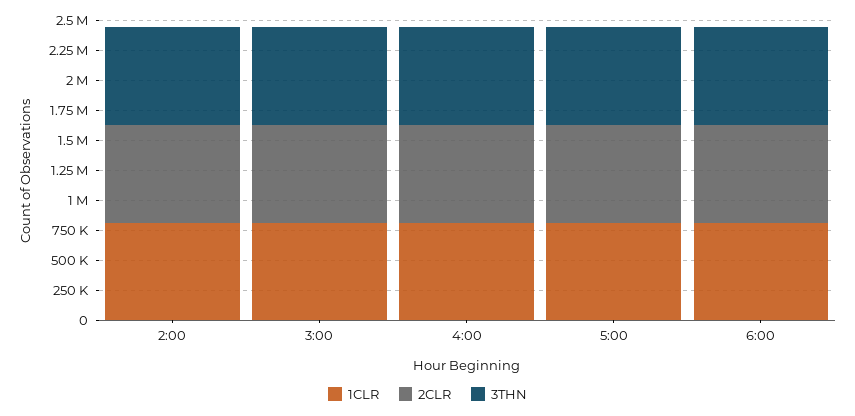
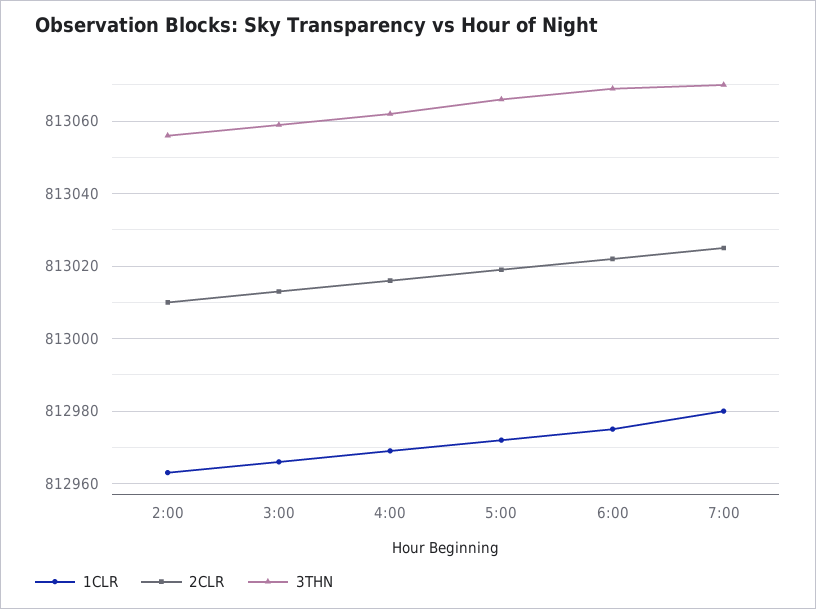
1CLR, 7:00: none -> 812980
2CLR, 7:00: none -> 813025
3THN, 7:00: none -> 813070

